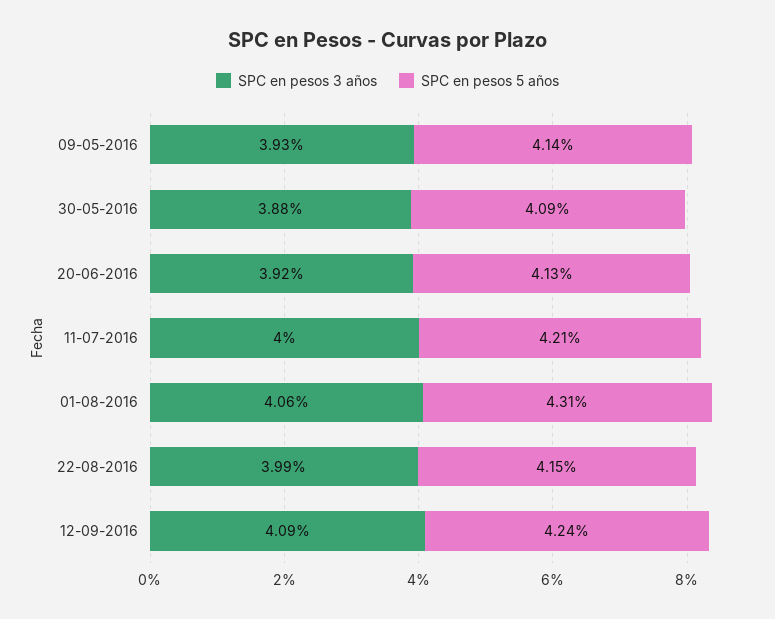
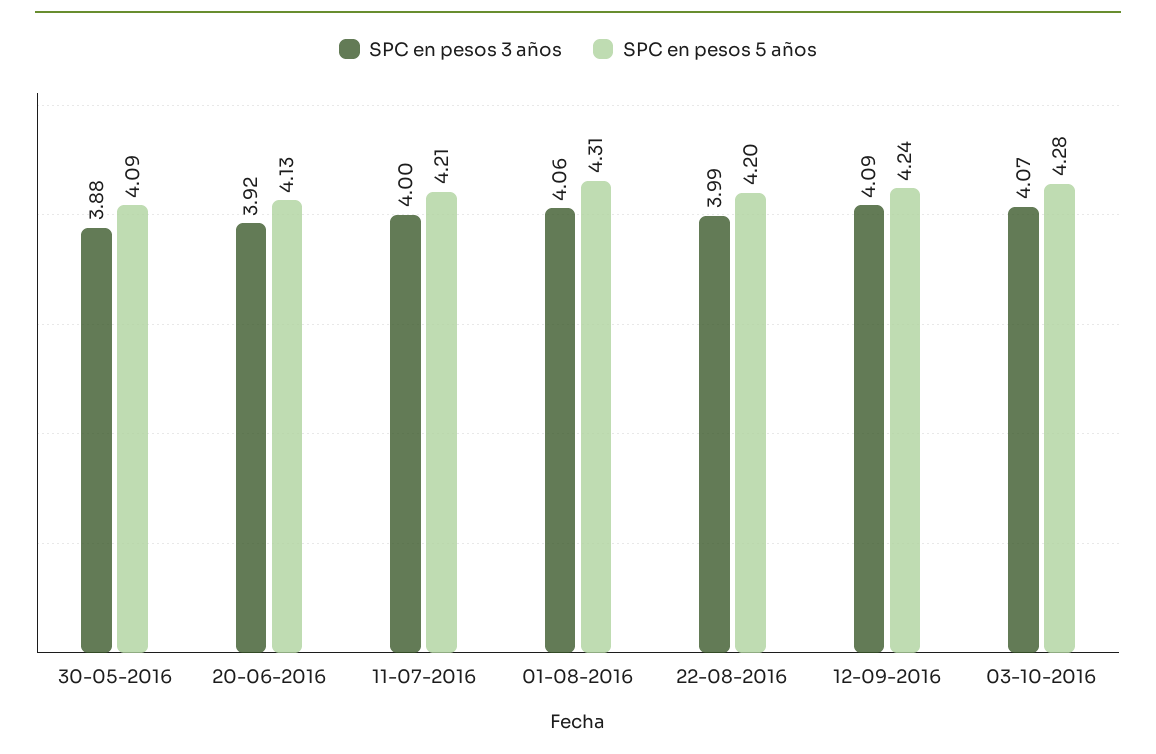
SPC en pesos 3 años, 09-05-2016: 3.93 -> none
SPC en pesos 5 años, 09-05-2016: 4.14 -> none
SPC en pesos 5 años, 22-08-2016: 4.15 -> 4.2
SPC en pesos 3 años, 03-10-2016: none -> 4.07
SPC en pesos 5 años, 03-10-2016: none -> 4.28

